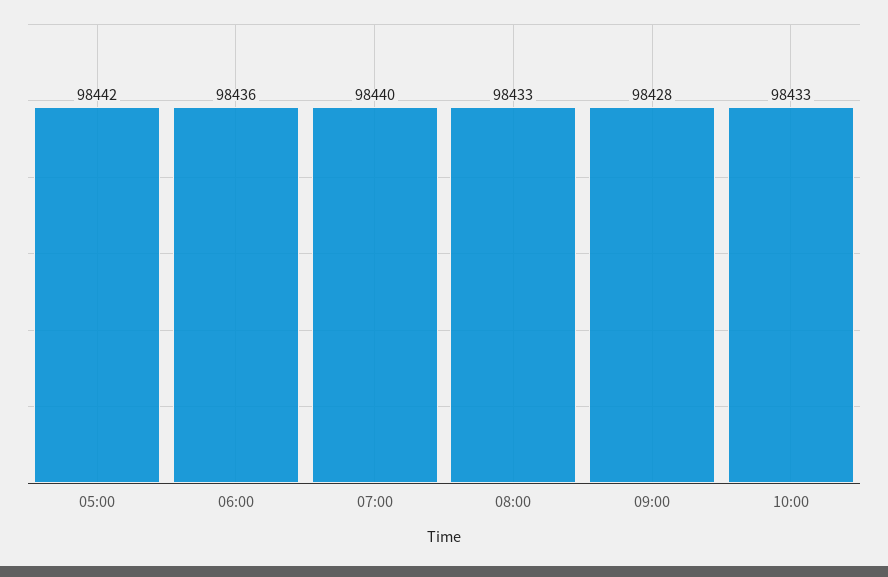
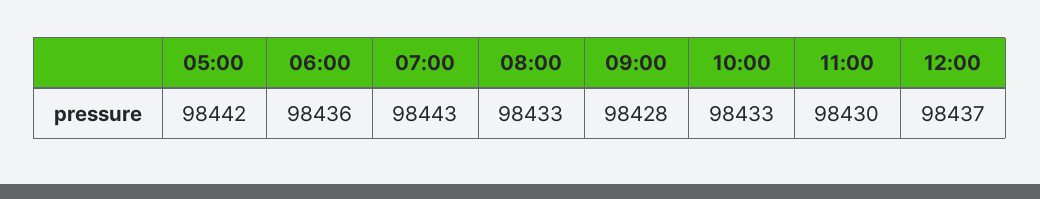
07:00: 98440 -> 98443
11:00: none -> 98430
12:00: none -> 98437

